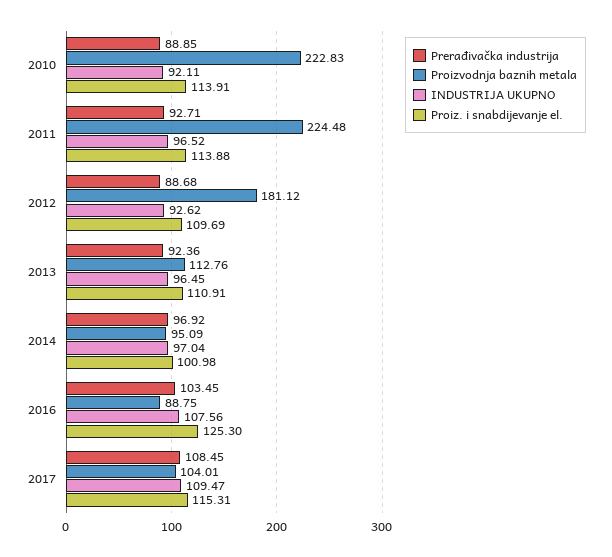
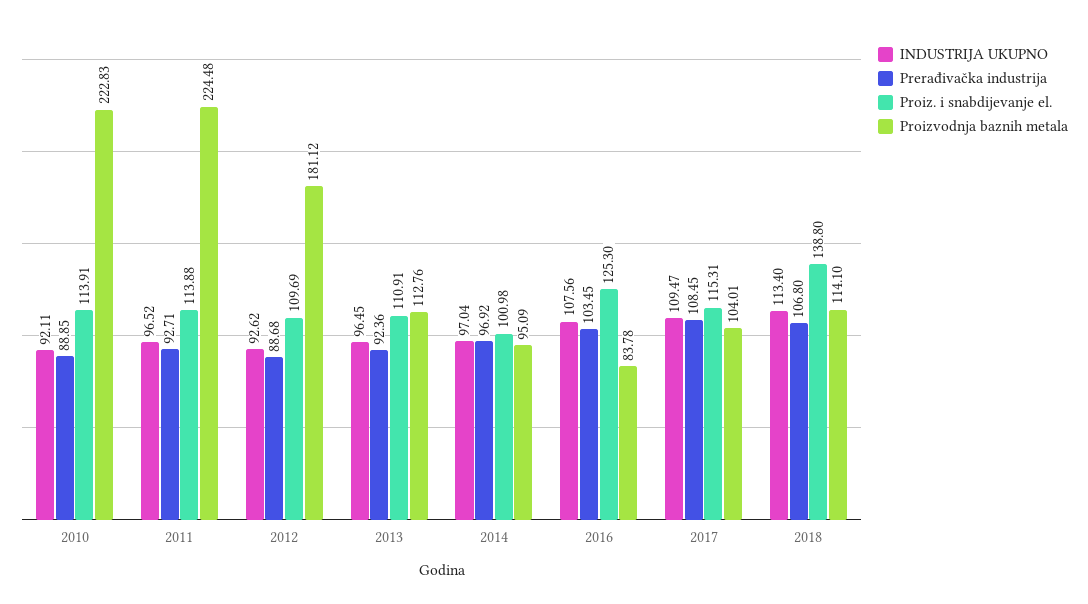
Proizvodnja baznih metala, 2016: 88.75 -> 83.78
INDUSTRIJA UKUPNO, 2018: none -> 113.4
Prerađivačka industrija, 2018: none -> 106.8
Proiz. i snabdijevanje el., 2018: none -> 138.8
Proizvodnja baznih metala, 2018: none -> 114.1

